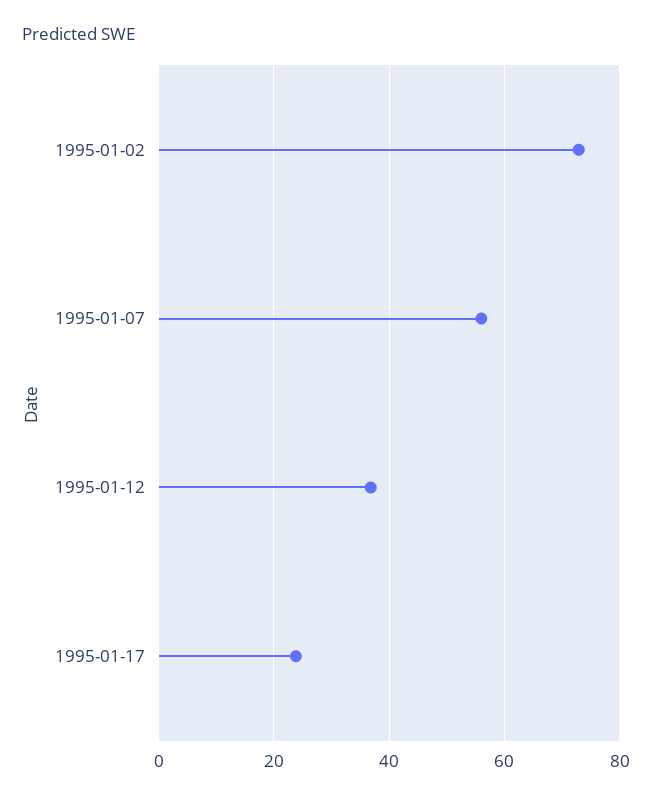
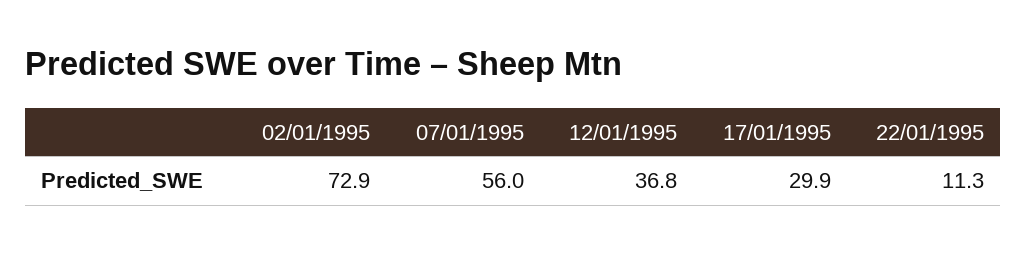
1995-01-17: 24 -> 29.9
22/01/1995: none -> 11.3

